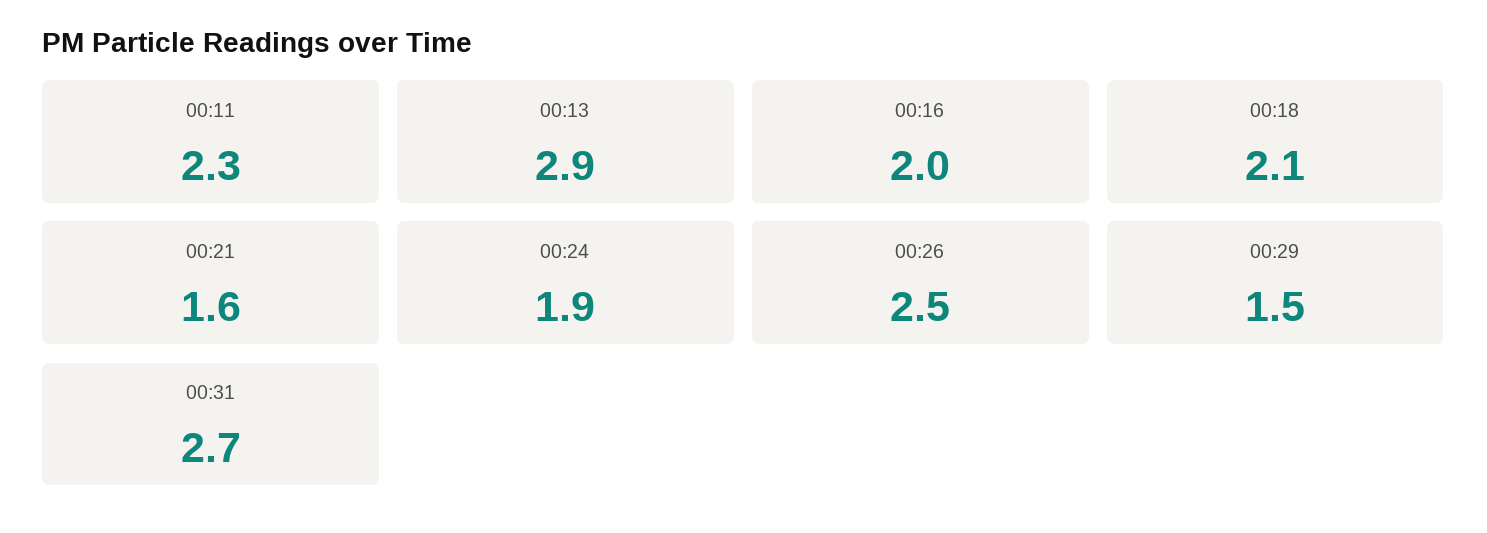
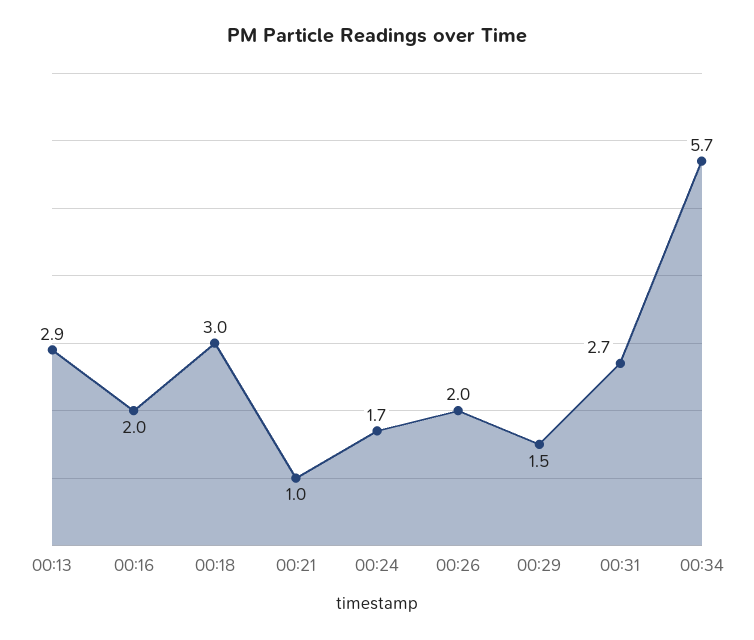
00:11: 2.3 -> none
00:18: 2.1 -> 3
00:21: 1.6 -> 1
00:24: 1.9 -> 1.7
00:26: 2.5 -> 2
00:34: none -> 5.7

